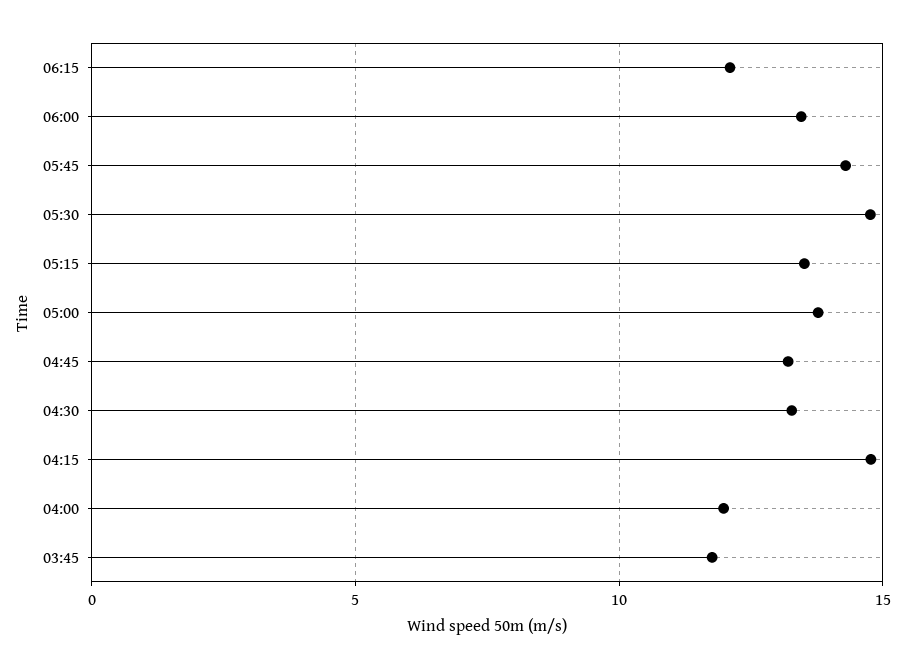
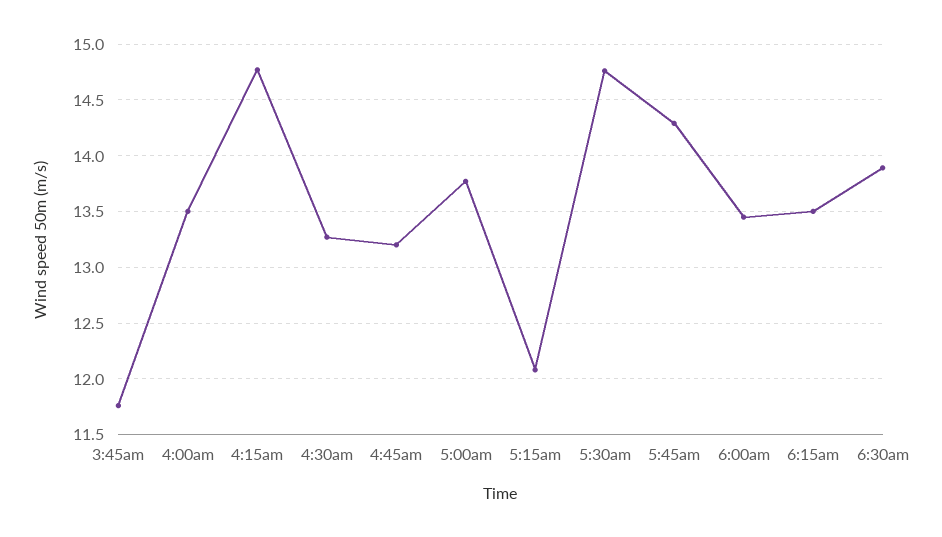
06:15: 12 -> 13.5
05:15: 13.5 -> 12.1
04:00: 12 -> 13.5
6:30am: none -> 13.9

